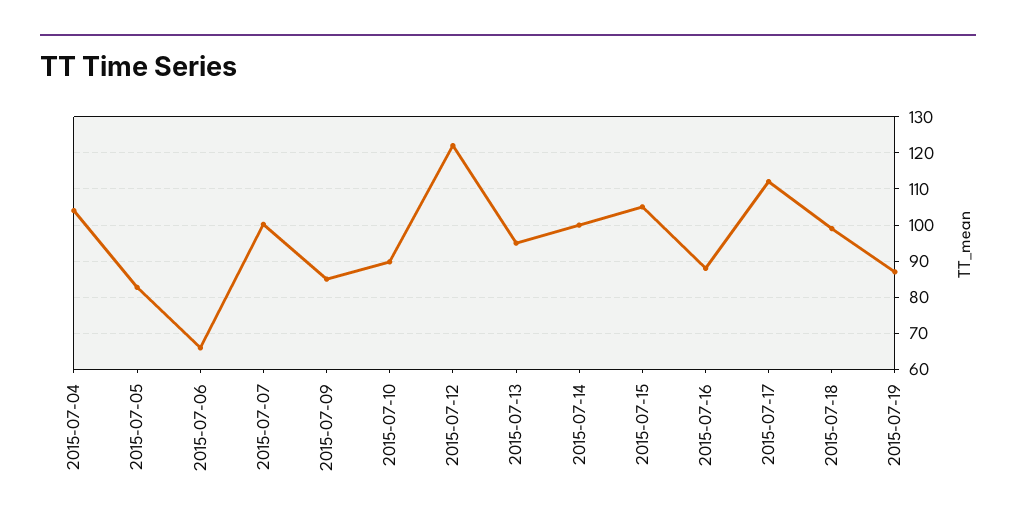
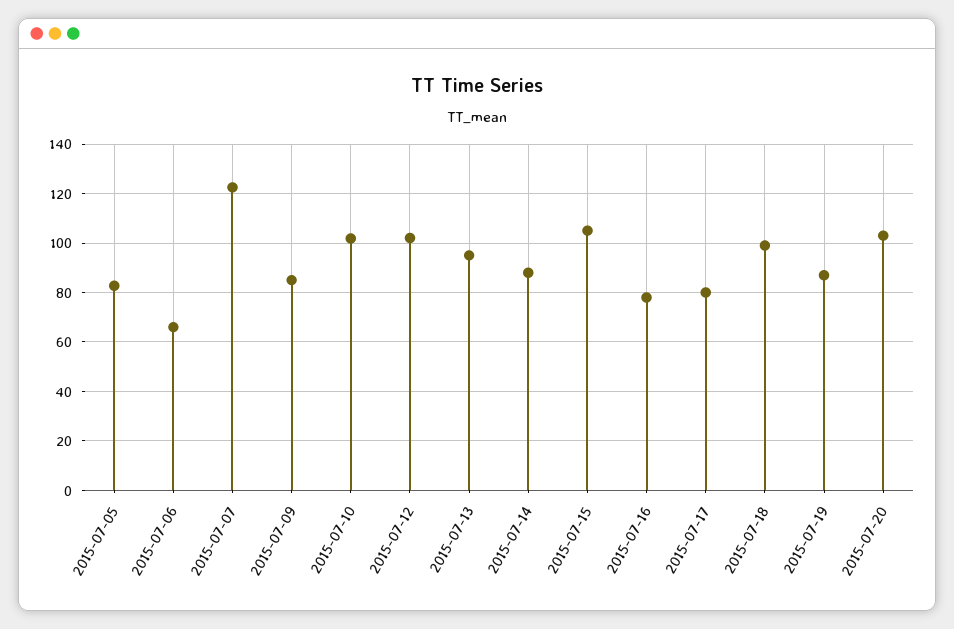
2015-07-04: 104 -> none
2015-07-07: 100 -> 122.5
2015-07-10: 90 -> 102.5
2015-07-12: 122 -> 102.5
2015-07-14: 100 -> 87.5
2015-07-16: 88 -> 77.5
2015-07-17: 112 -> 80
2015-07-20: none -> 102.5

